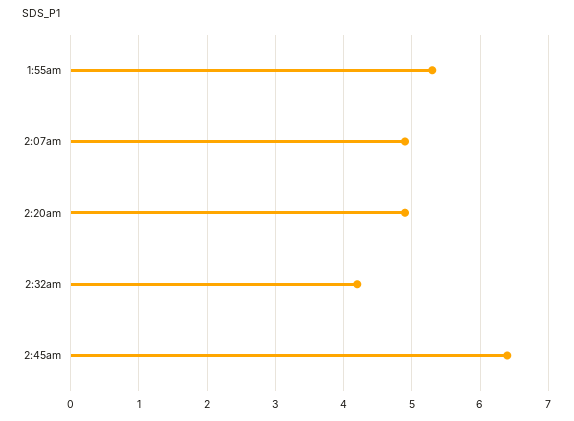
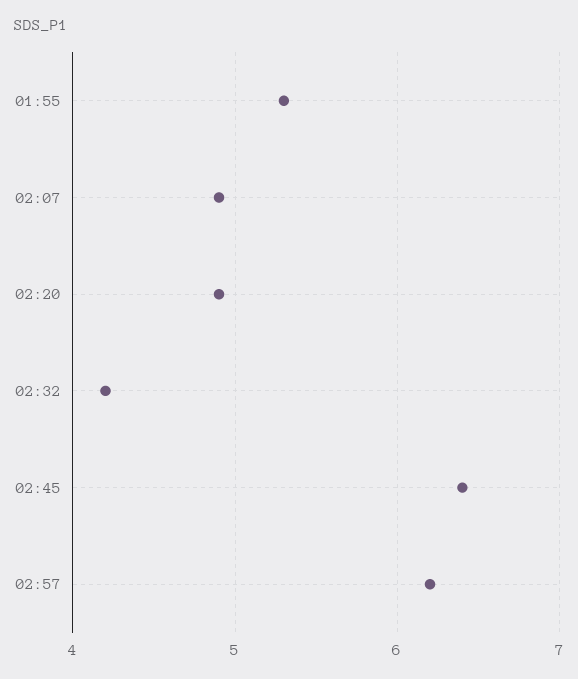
02:57: none -> 6.2

